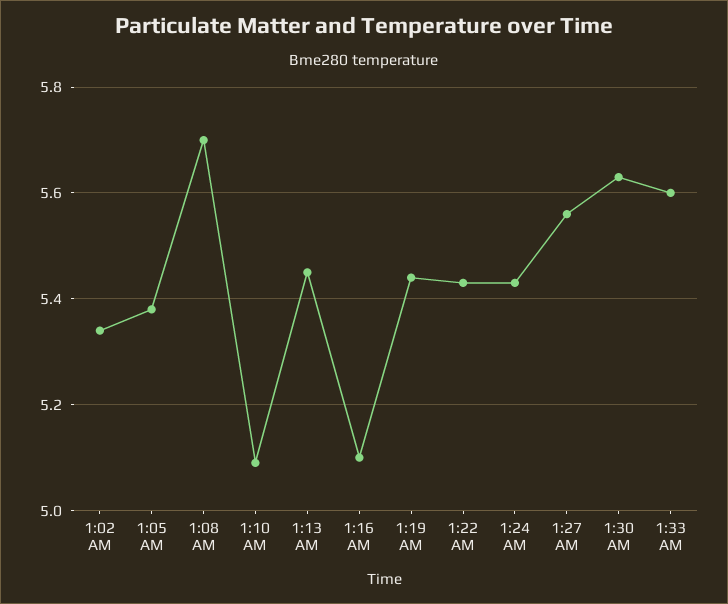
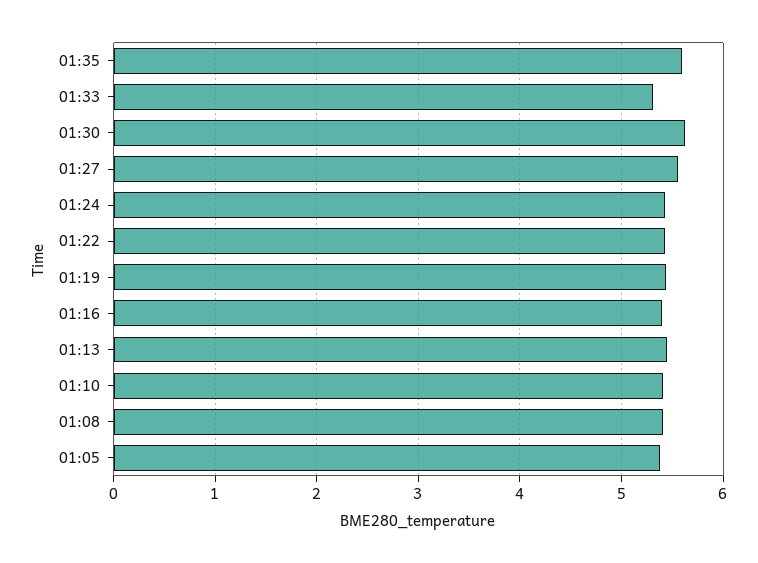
1:02 AM: 5.35 -> none
1:08 AM: 5.7 -> 5.4
1:10 AM: 5.1 -> 5.4
1:16 AM: 5.1 -> 5.4
1:33 AM: 5.6 -> 5.3
01:35: none -> 5.6

